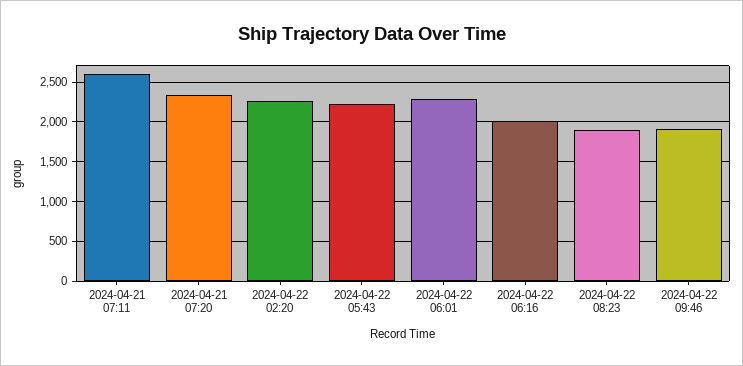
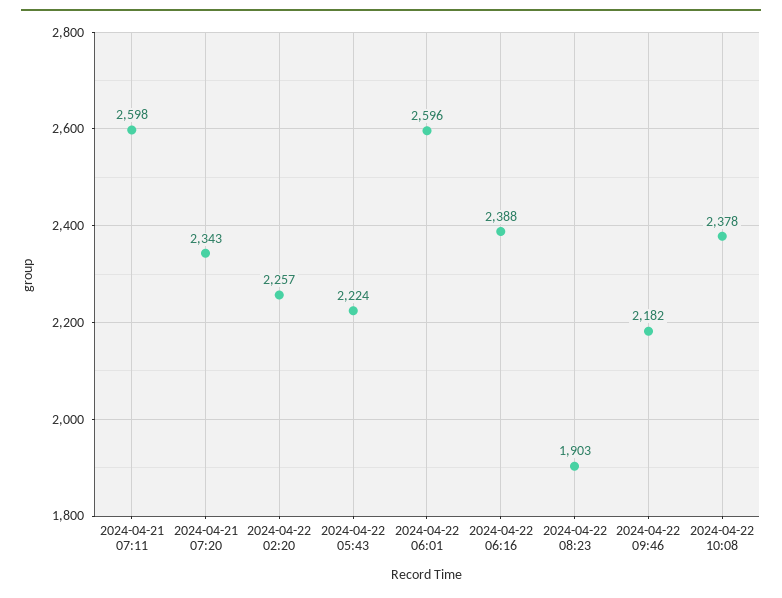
2024-04-22 06:01: 2300 -> 2596
2024-04-22 06:16: 2000 -> 2388
2024-04-22 09:46: 1900 -> 2182
2024-04-22 10:08: none -> 2378

